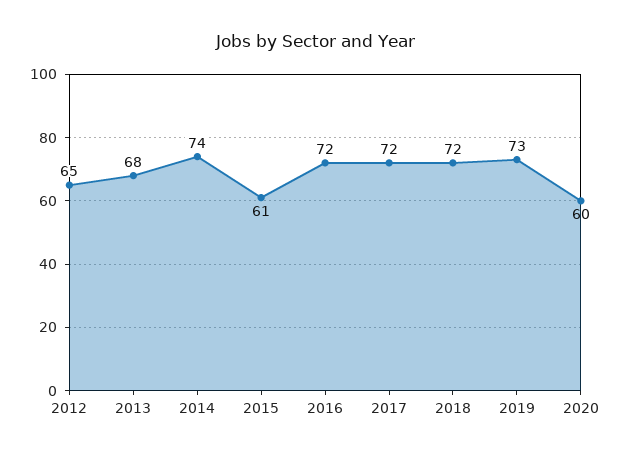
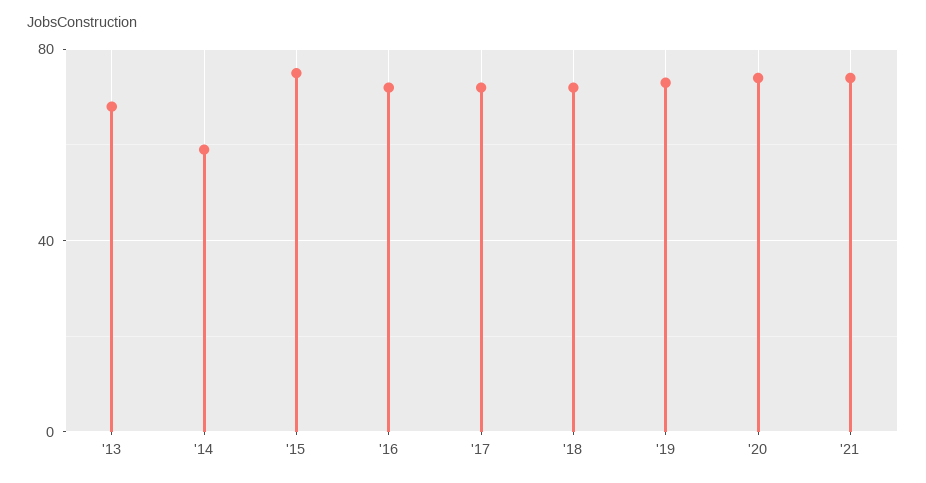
2012: 65 -> none
2014: 74 -> 60
2015: 61 -> 75
2020: 60 -> 75
'21: none -> 75

